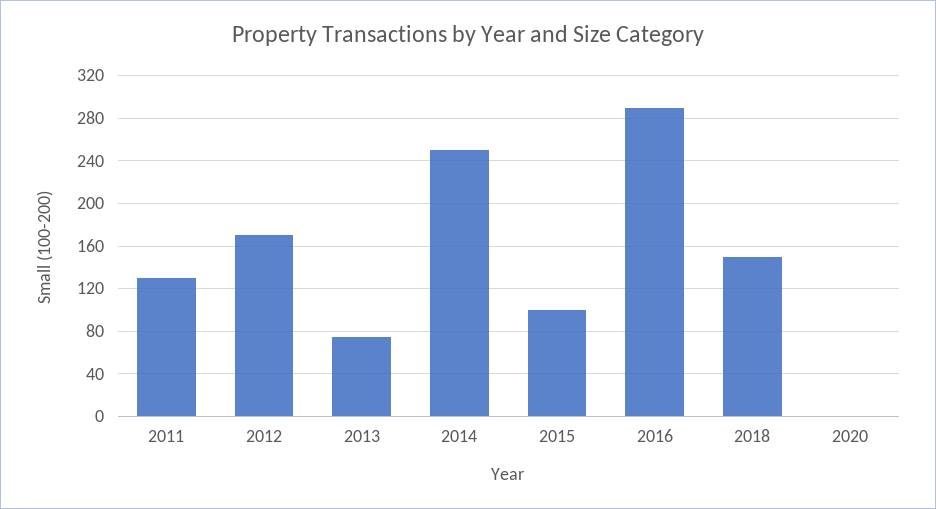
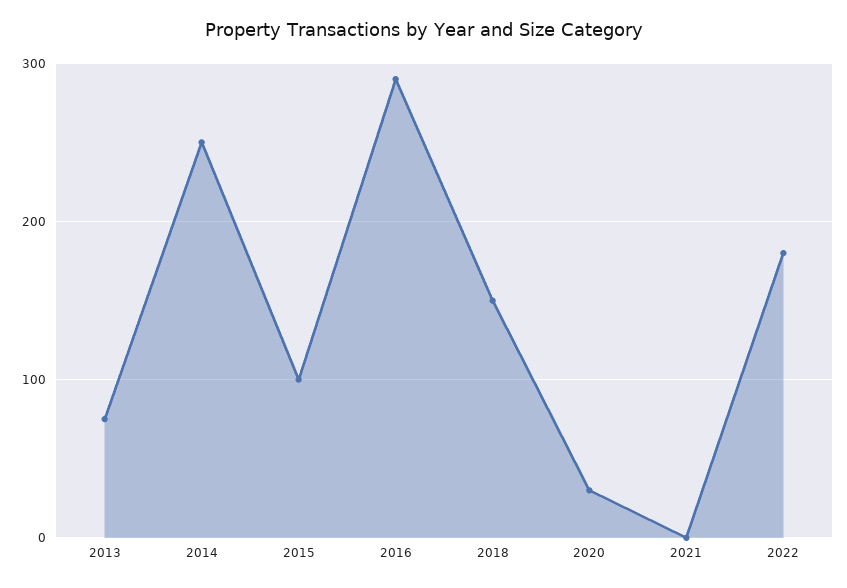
2011: 130 -> none
2012: 170 -> none
2020: 0 -> 30
2021: none -> 0
2022: none -> 180

